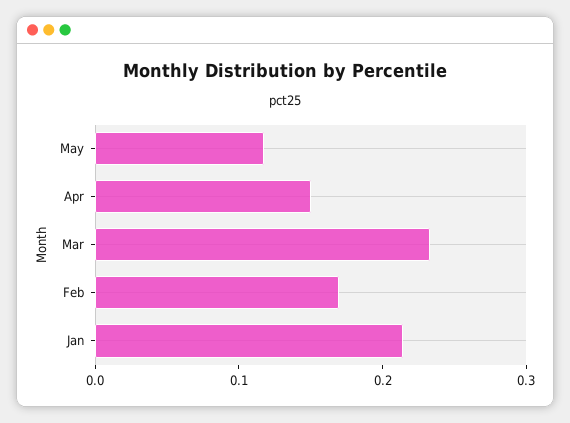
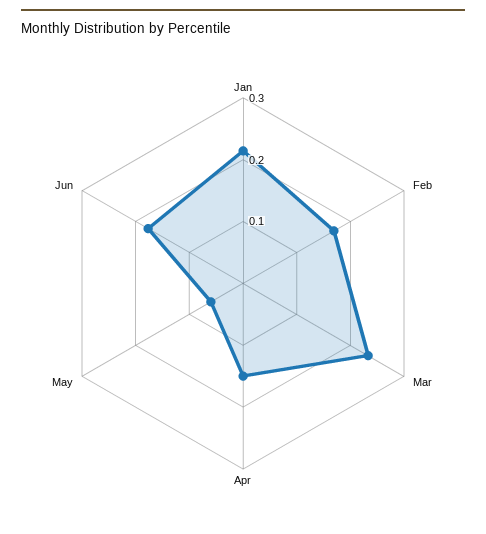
May: 0.12 -> 0.06
Jun: none -> 0.18

